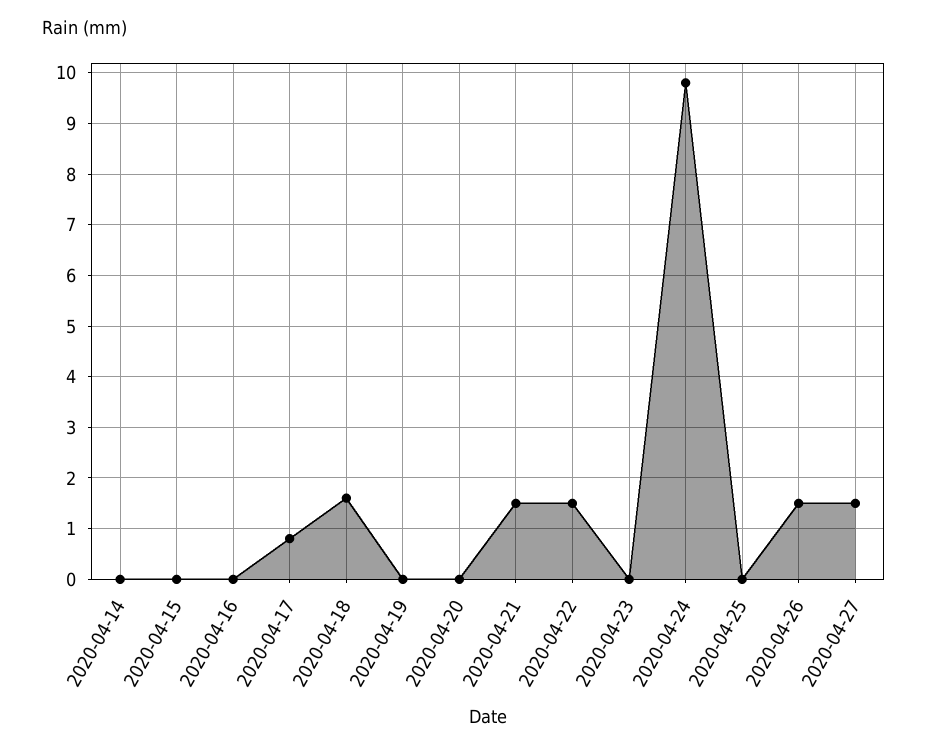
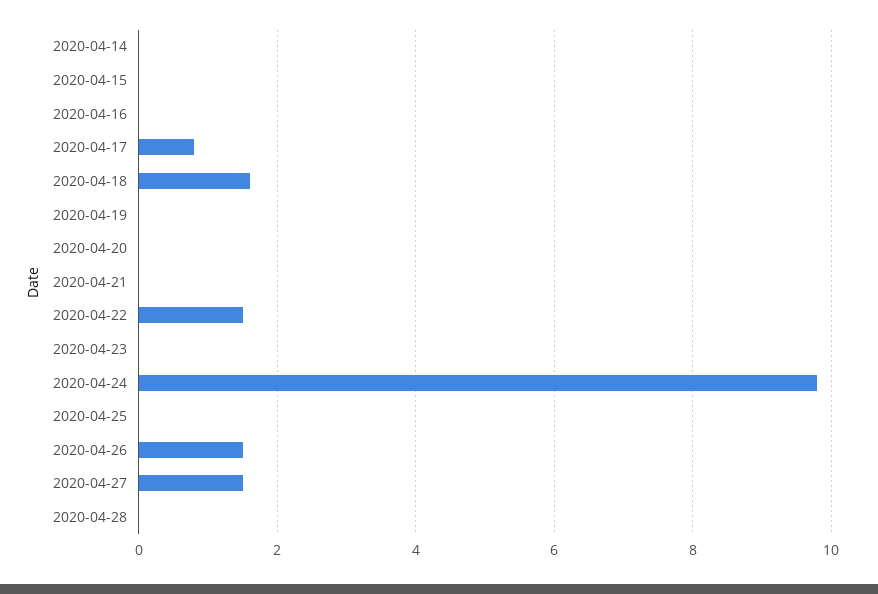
2020-04-21: 1.5 -> 0
2020-04-28: none -> 0

